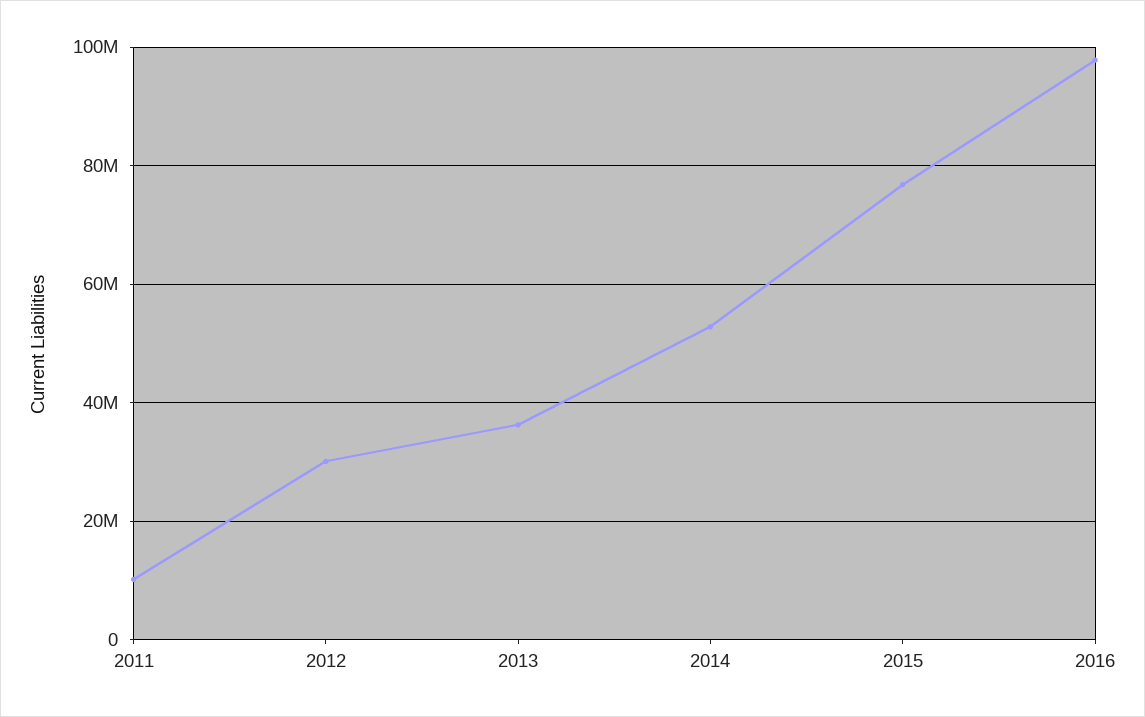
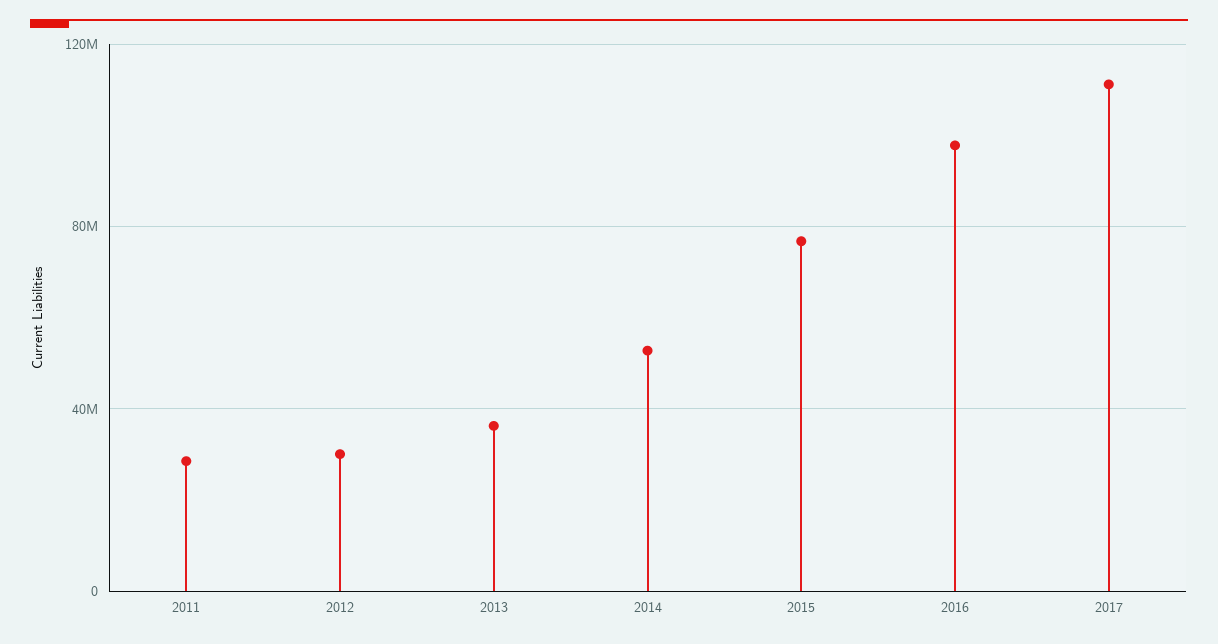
2011: 10000000 -> 30000000
2017: none -> 110000000

